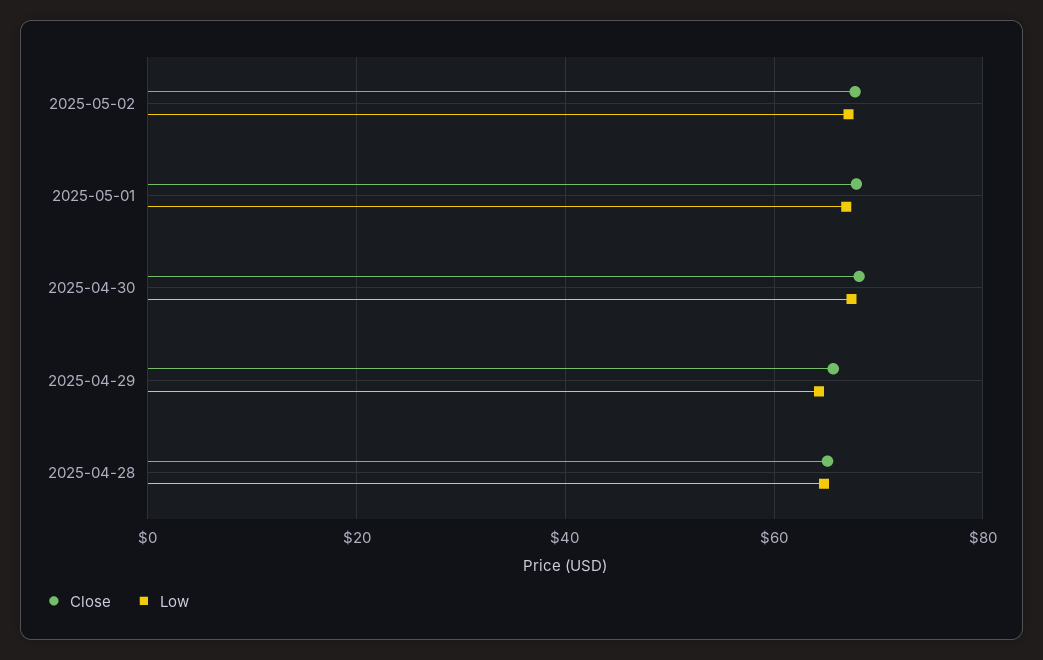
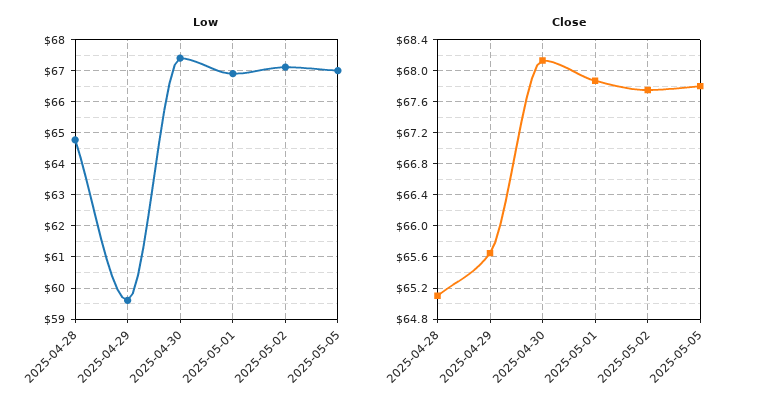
Low, 2025-04-29: 64 -> 59.6
Low, 2025-05-05: none -> 67
Close, 2025-05-05: none -> 67.8

